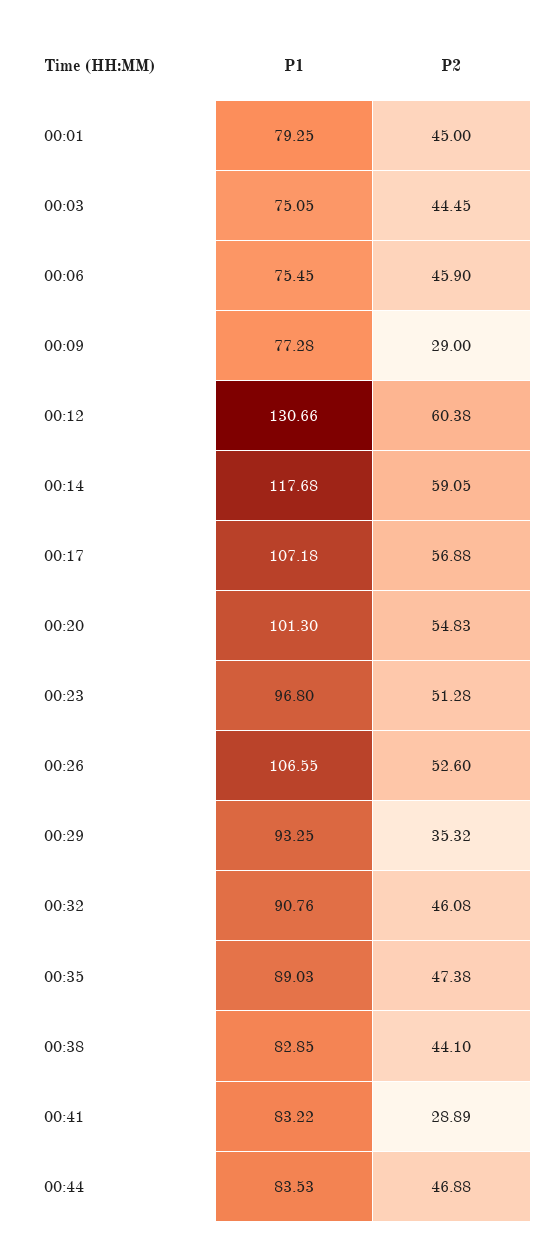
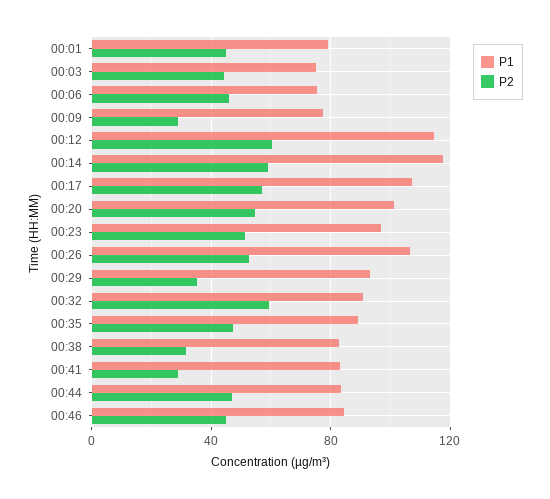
P1, 00:12: 130.66 -> 115
P2, 00:32: 46.08 -> 60
P2, 00:38: 44.1 -> 30
P1, 00:46: none -> 85
P2, 00:46: none -> 45

